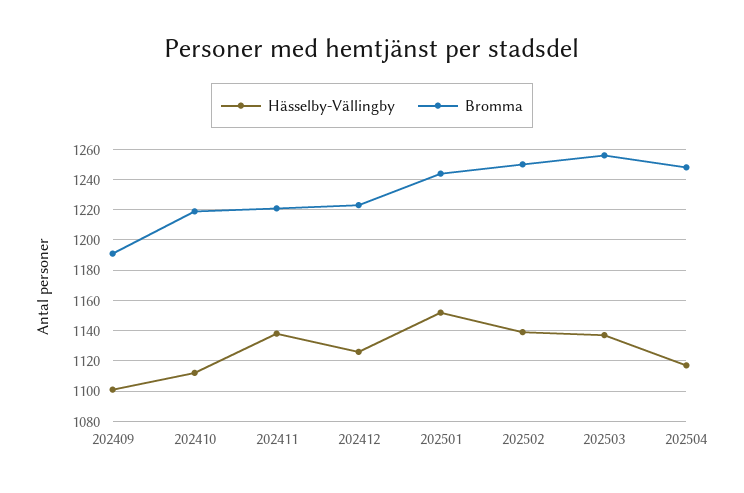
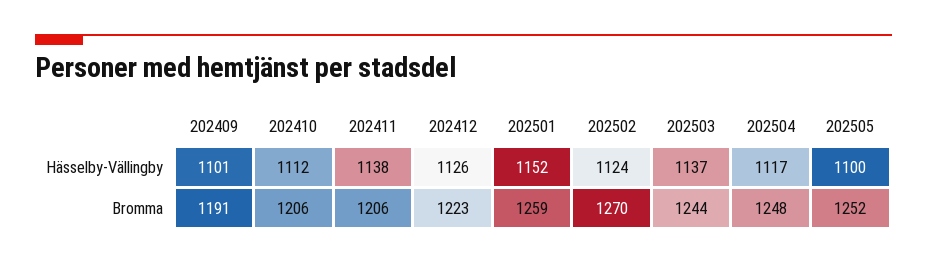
Bromma, 202410: 1220 -> 1206
Bromma, 202411: 1220 -> 1206
Bromma, 202501: 1245 -> 1259
Hässelby-Vällingby, 202502: 1140 -> 1124
Bromma, 202502: 1250 -> 1270
Bromma, 202503: 1255 -> 1244
Hässelby-Vällingby, 202505: none -> 1100
Bromma, 202505: none -> 1252

